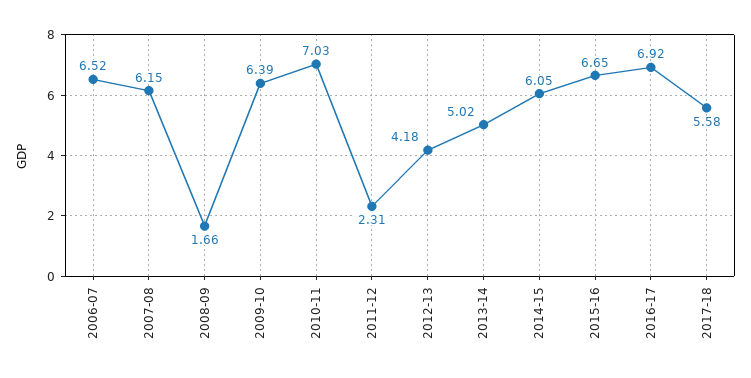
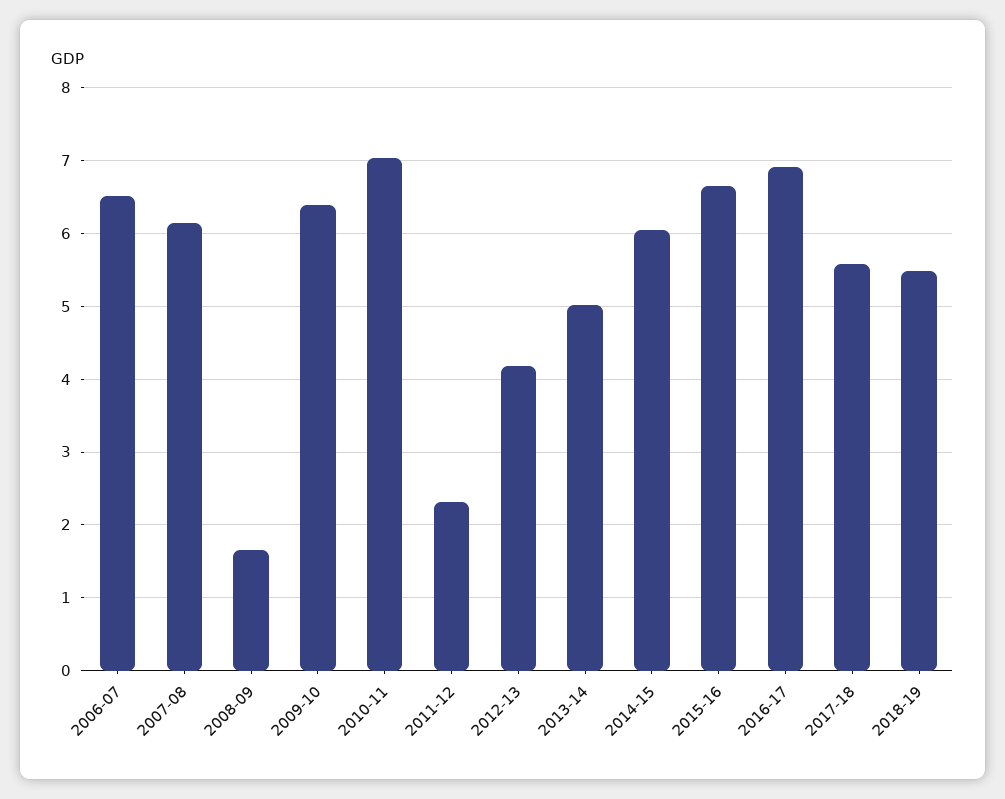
2018-19: none -> 5.5

